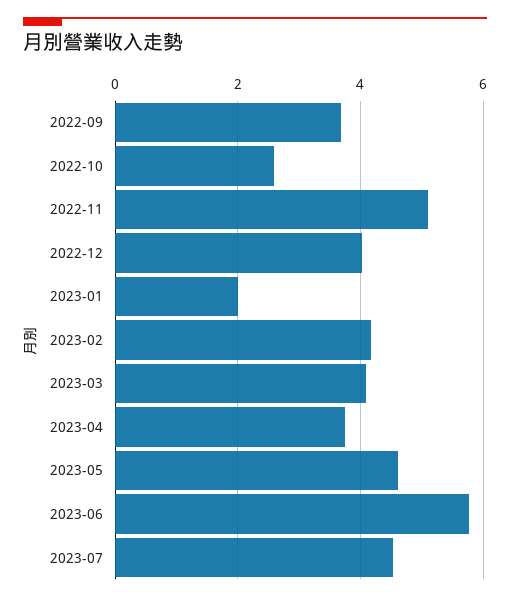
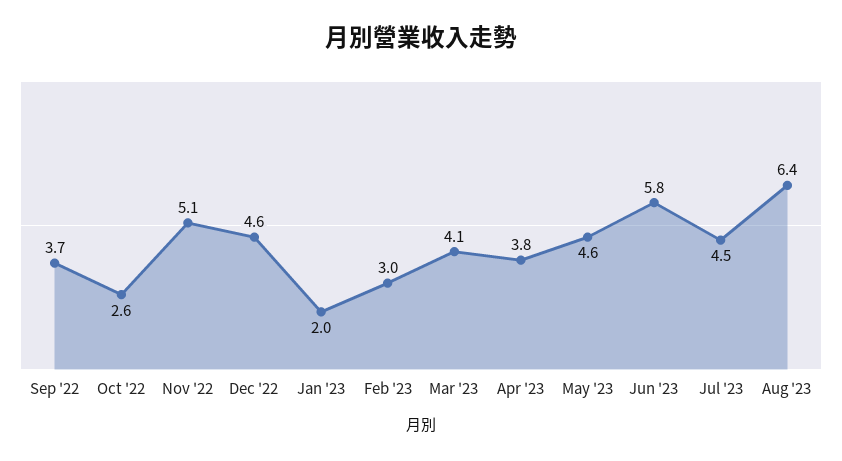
2022-12: 4 -> 4.6
2023-02: 4.2 -> 3
Aug '23: none -> 6.4

